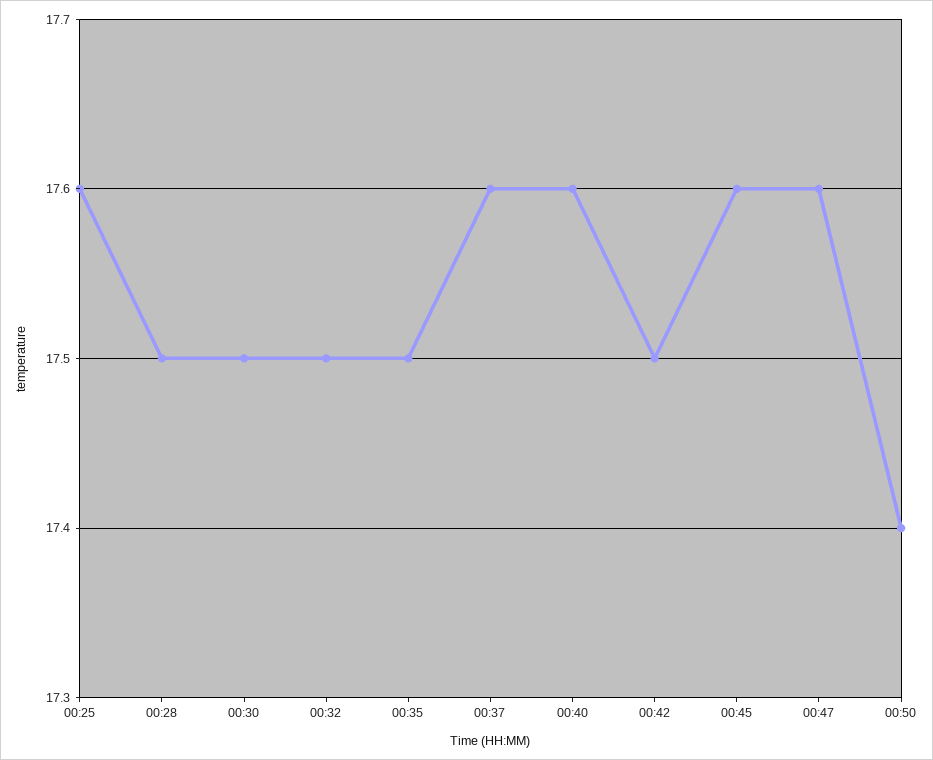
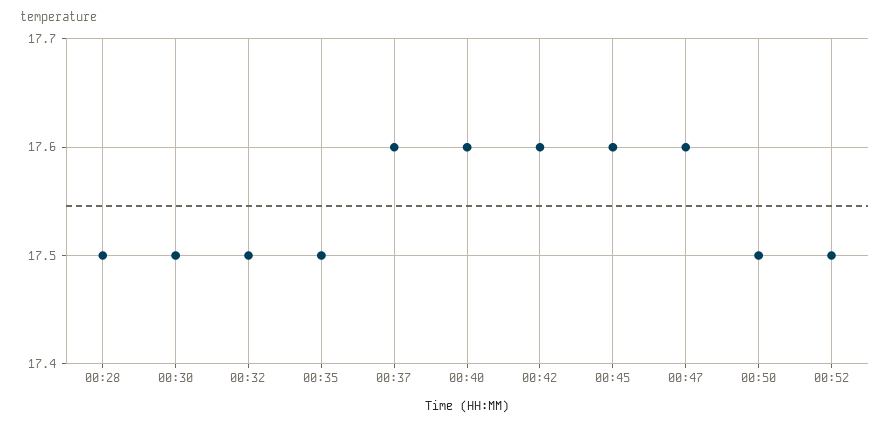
00:25: 17.6 -> none
00:42: 17.5 -> 17.6
00:50: 17.4 -> 17.5
00:52: none -> 17.5

